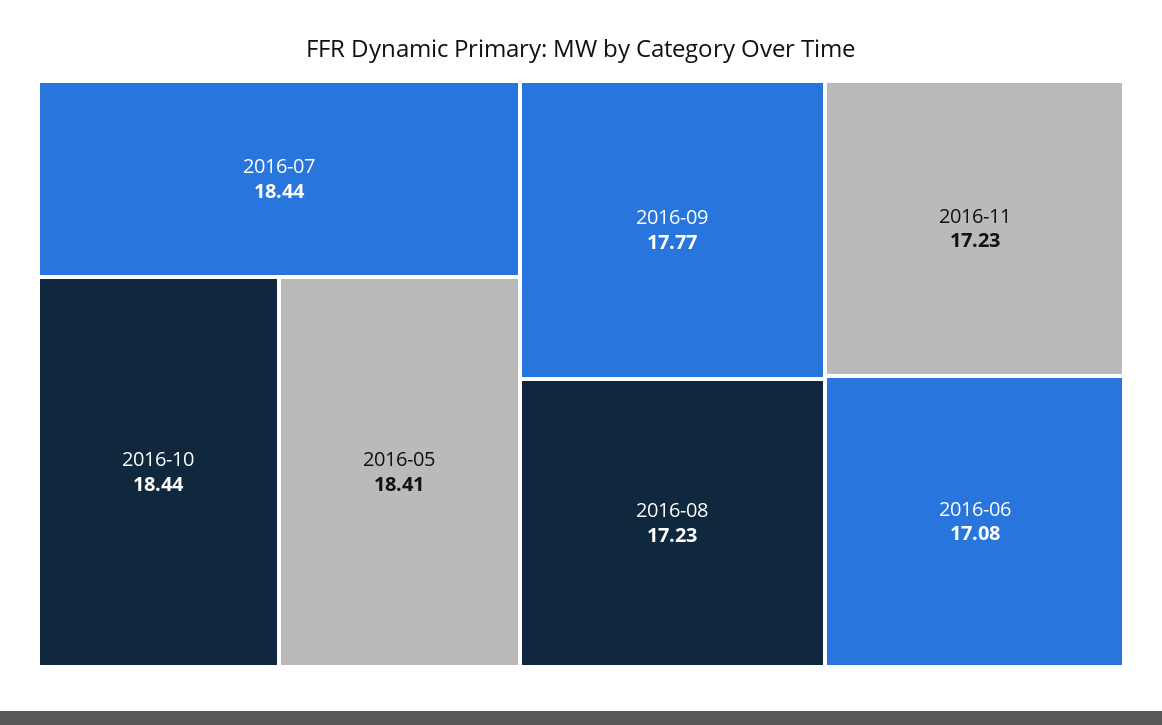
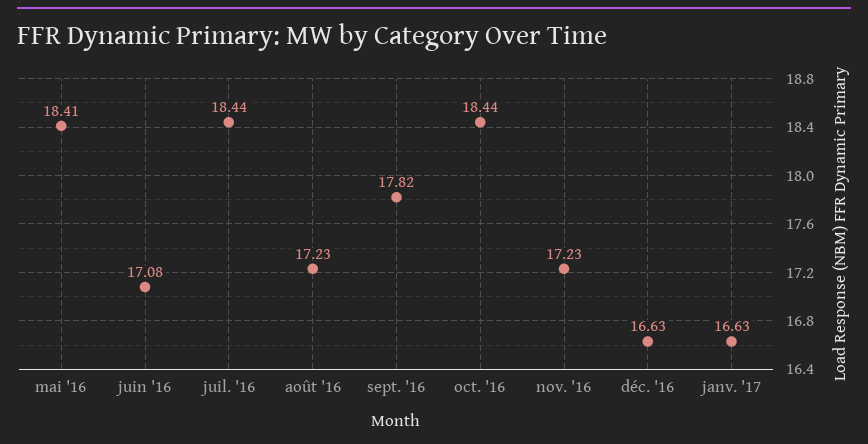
2016-09: 17.77 -> 17.82
déc. '16: none -> 16.63
janv. '17: none -> 16.63

